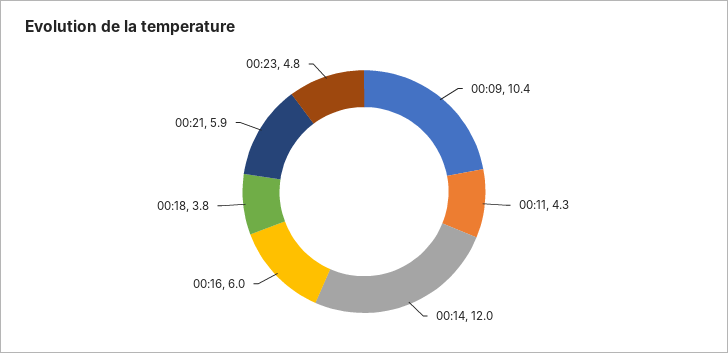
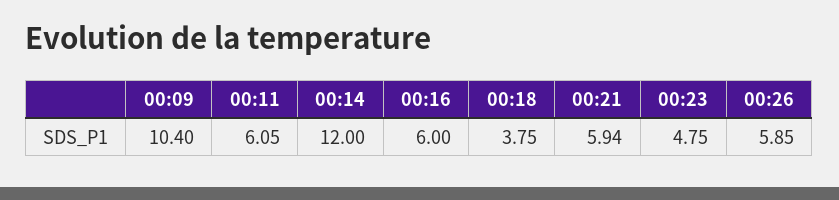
00:11: 4.3 -> 6.05
00:26: none -> 5.85

